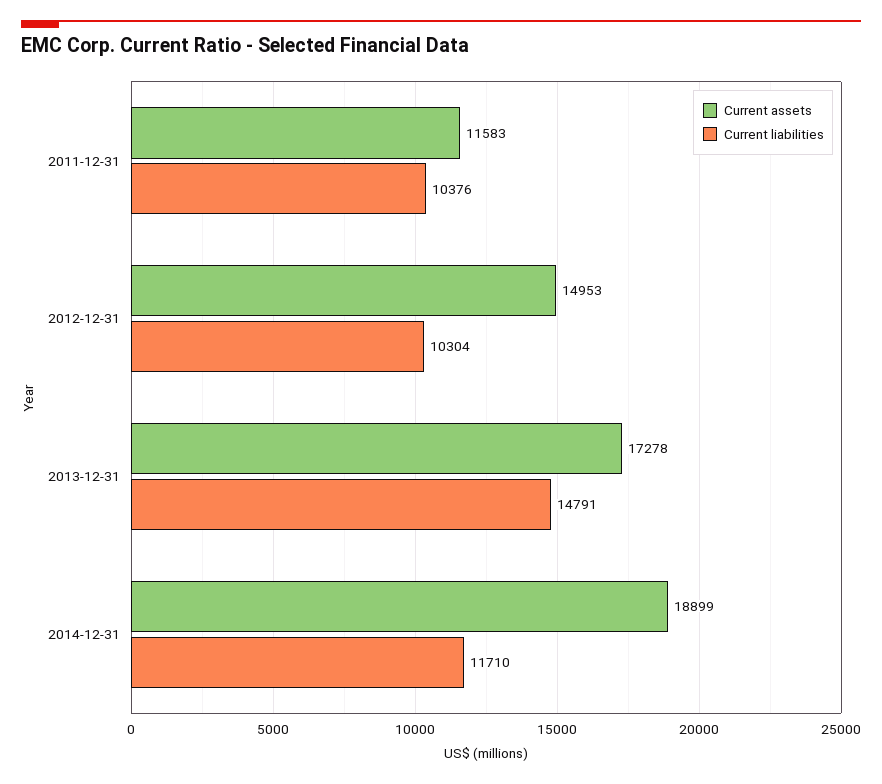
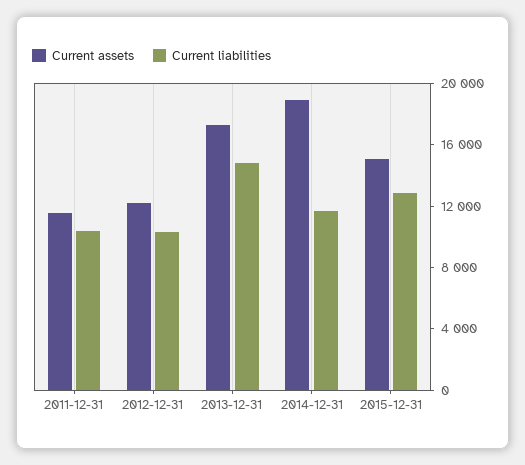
Current assets, 2012-12-31: 14953 -> 12000
Current assets, 2015-12-31: none -> 15000
Current liabilities, 2015-12-31: none -> 13000

